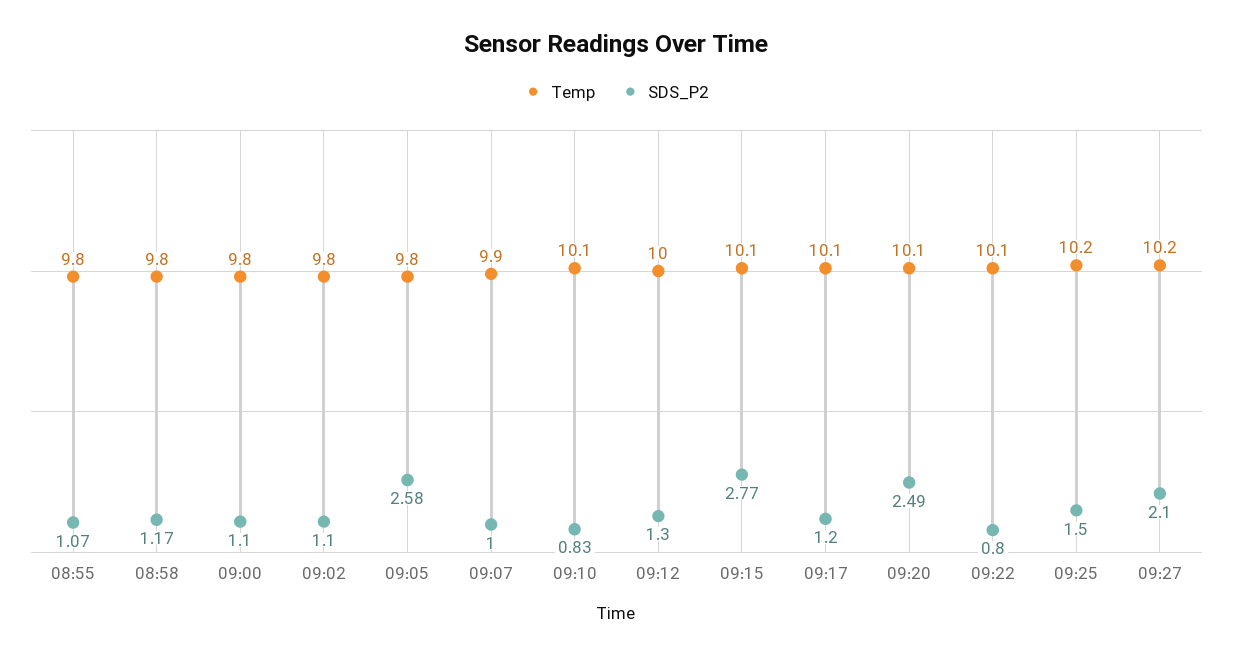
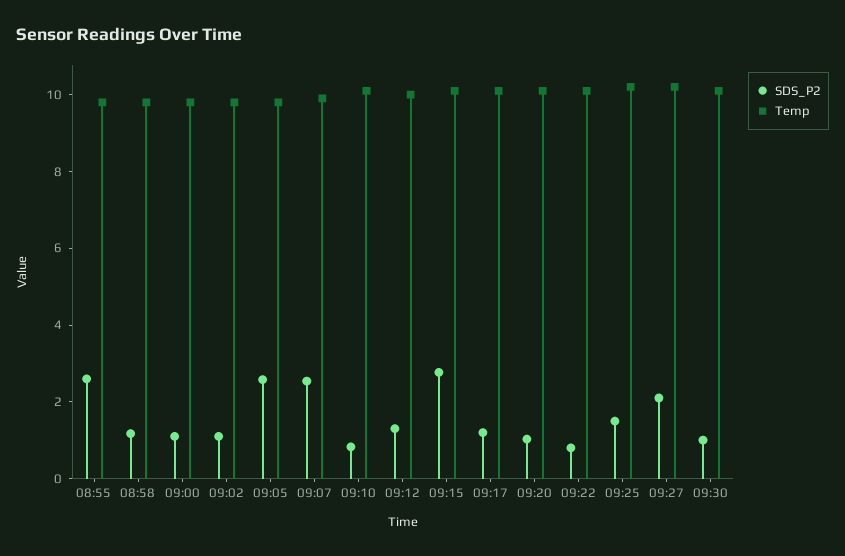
SDS_P2, 08:55: 1.07 -> 2.5
SDS_P2, 09:07: 1 -> 2.5
SDS_P2, 09:20: 2.49 -> 1
SDS_P2, 09:30: none -> 1
Temp, 09:30: none -> 10

